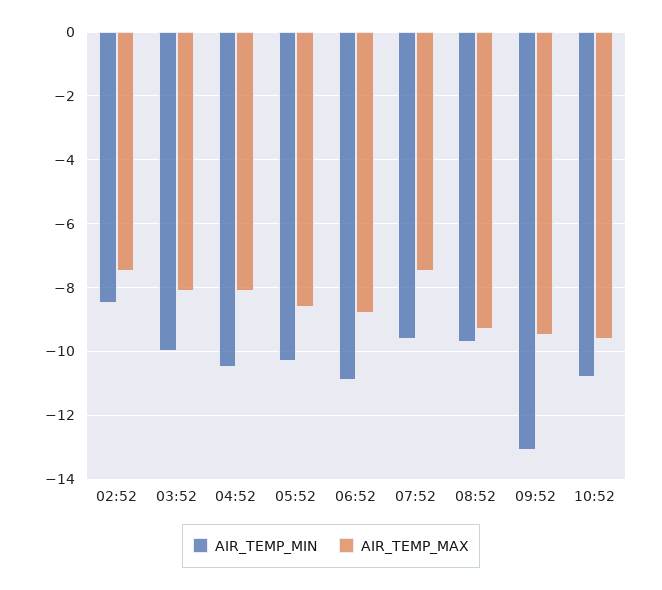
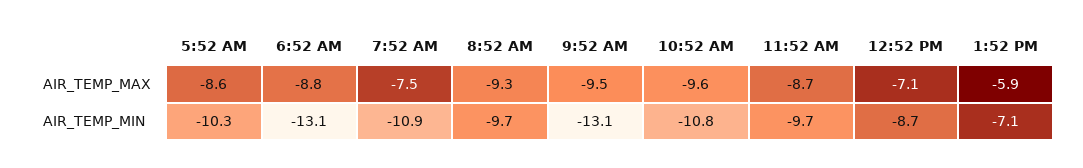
AIR_TEMP_MIN, 02:52: -8.5 -> none
AIR_TEMP_MAX, 02:52: -7.5 -> none
AIR_TEMP_MIN, 03:52: -10 -> none
AIR_TEMP_MAX, 03:52: -8 -> none
AIR_TEMP_MIN, 04:52: -10.5 -> none
AIR_TEMP_MAX, 04:52: -8 -> none
AIR_TEMP_MIN, 06:52: -11 -> -13.1
AIR_TEMP_MIN, 07:52: -9.5 -> -10.9
AIR_TEMP_MAX, 11:52 AM: none -> -8.7
AIR_TEMP_MAX, 12:52 PM: none -> -7.1
AIR_TEMP_MAX, 1:52 PM: none -> -5.9
AIR_TEMP_MIN, 11:52 AM: none -> -9.7
AIR_TEMP_MIN, 12:52 PM: none -> -8.7
AIR_TEMP_MIN, 1:52 PM: none -> -7.1

